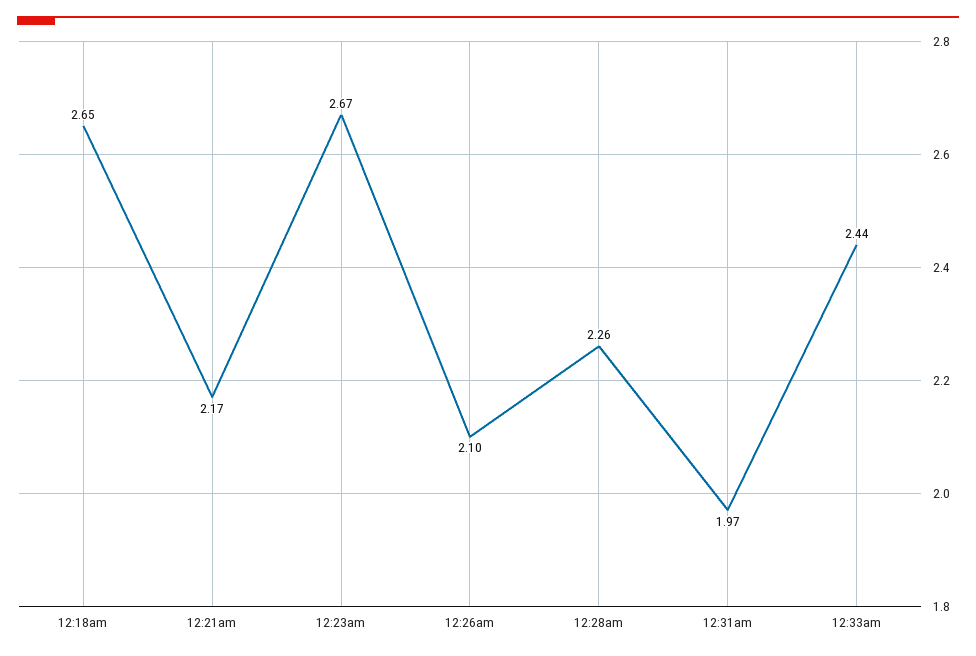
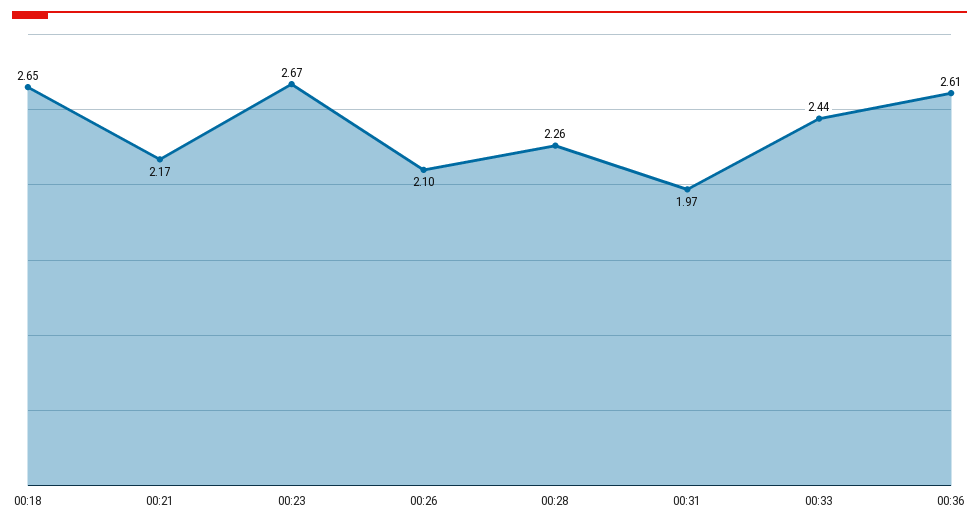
00:36: none -> 2.61

